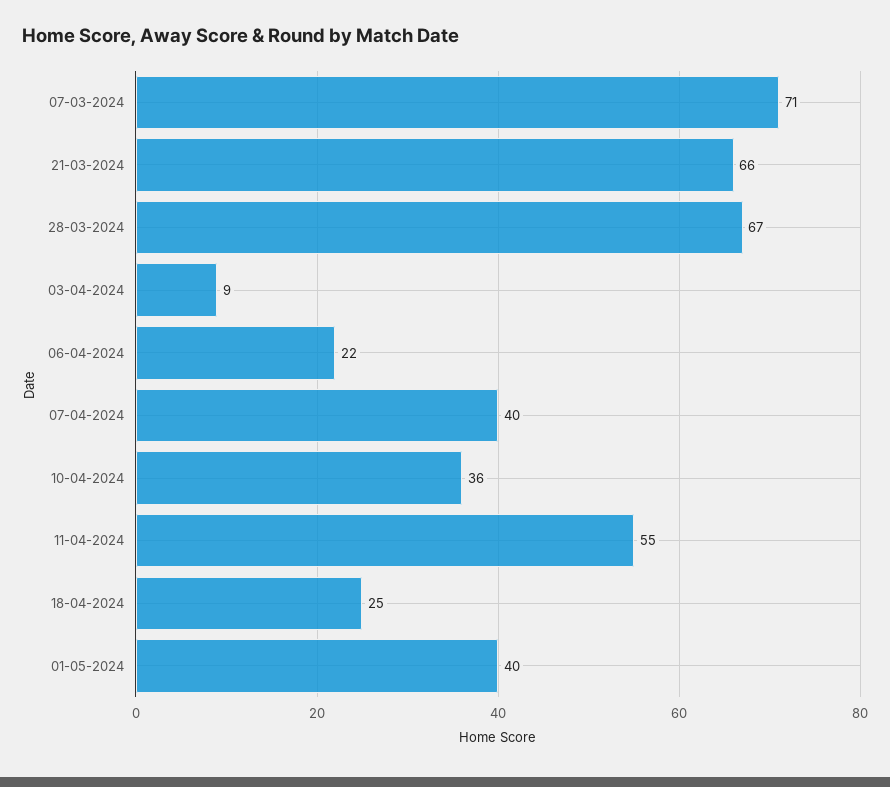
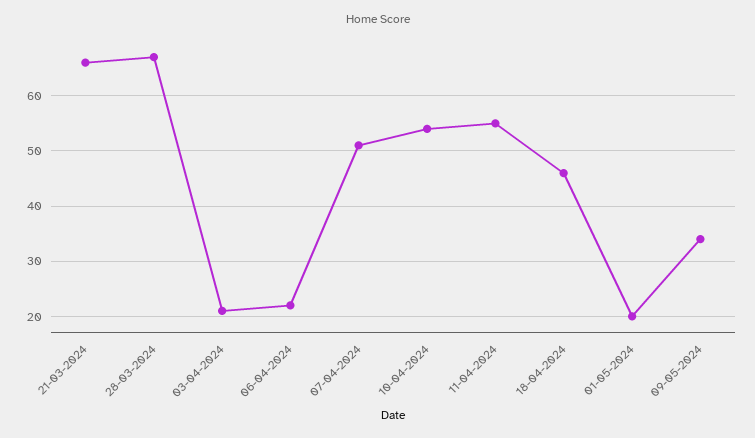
07-03-2024: 71 -> none
03-04-2024: 9 -> 20
07-04-2024: 40 -> 50
10-04-2024: 36 -> 55
18-04-2024: 25 -> 45
01-05-2024: 40 -> 20
09-05-2024: none -> 35

